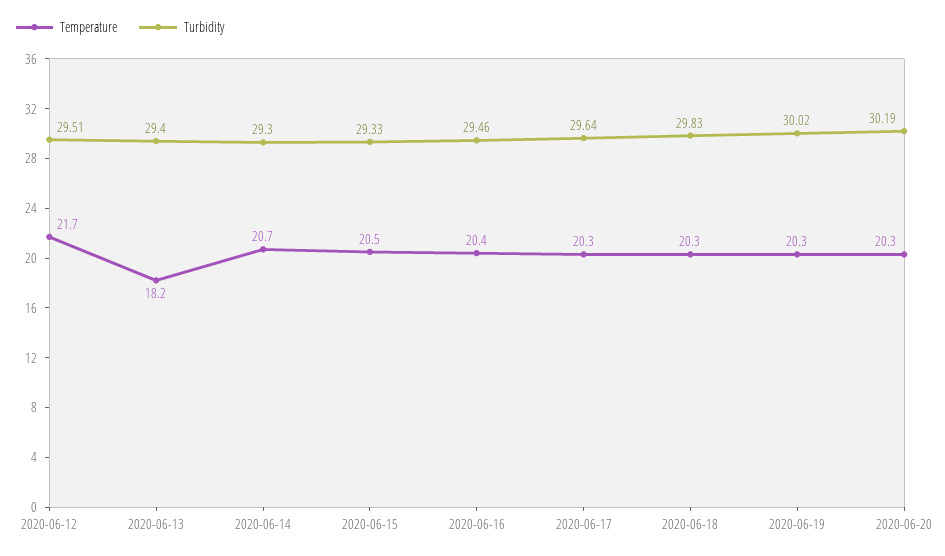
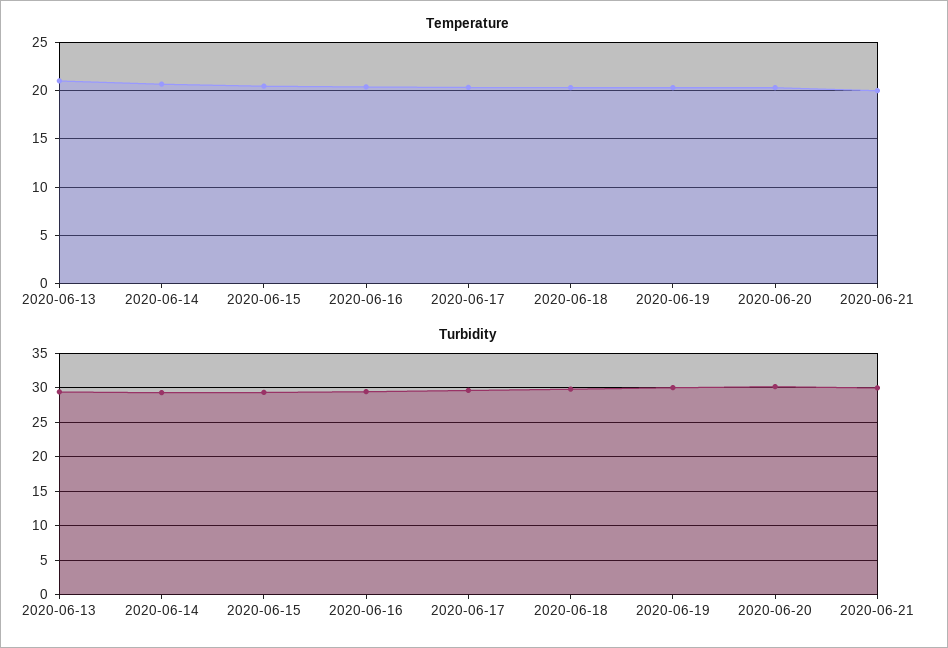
Temperature, 2020-06-12: 21.7 -> none
Turbidity, 2020-06-12: 29.51 -> none
Temperature, 2020-06-13: 18.2 -> 21
Temperature, 2020-06-21: none -> 20
Turbidity, 2020-06-21: none -> 30

